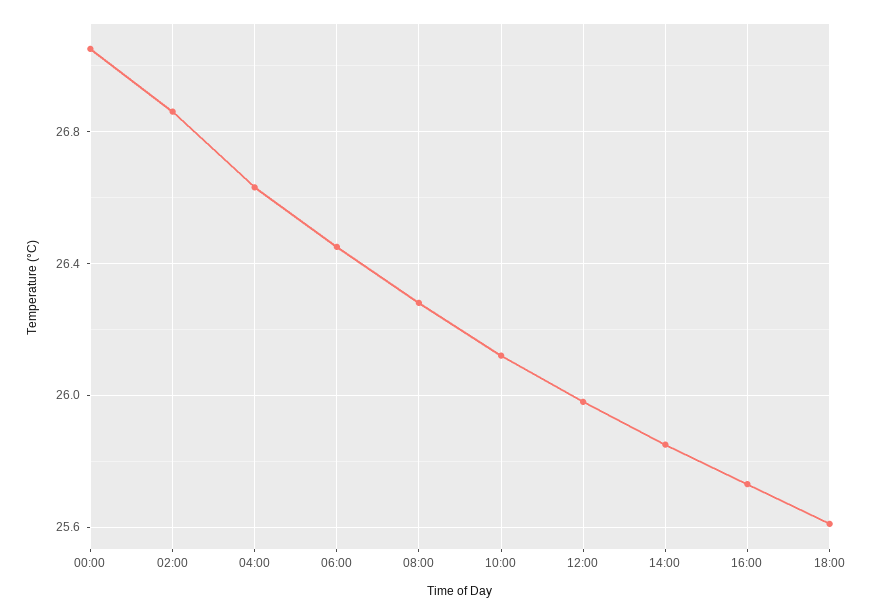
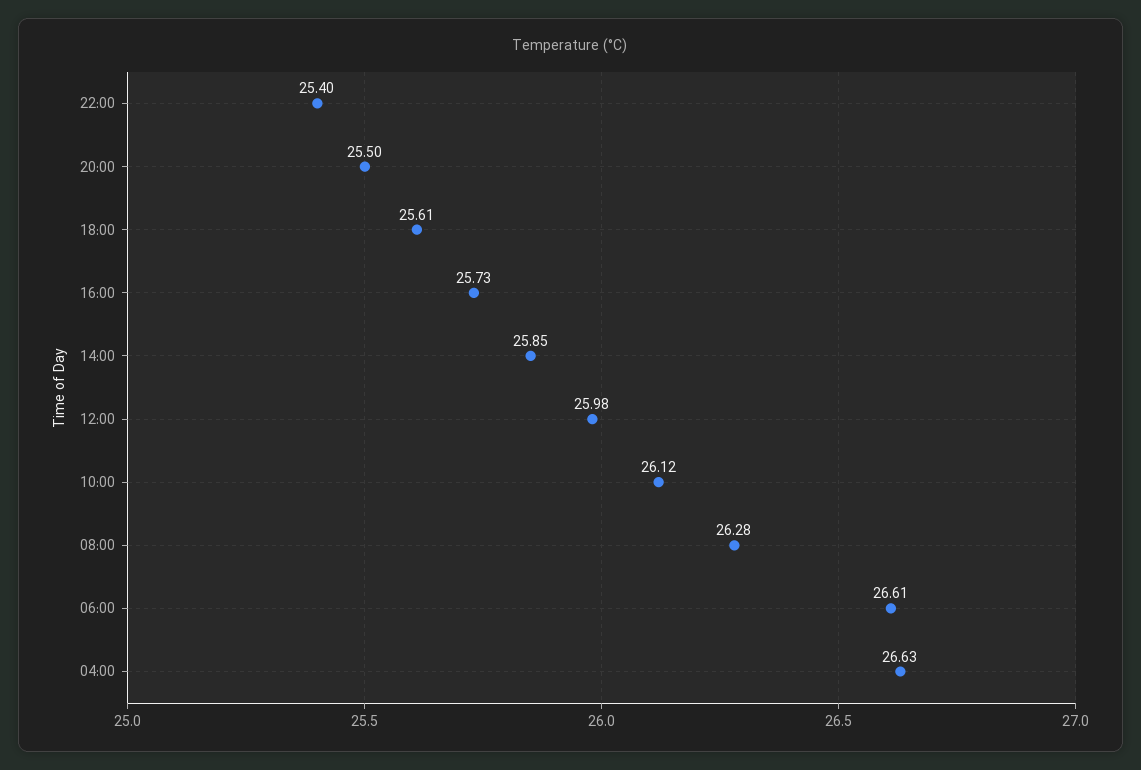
00:00: 27.05 -> none
02:00: 26.85 -> none
06:00: 26.45 -> 26.61
22:00: none -> 25.4
20:00: none -> 25.5

